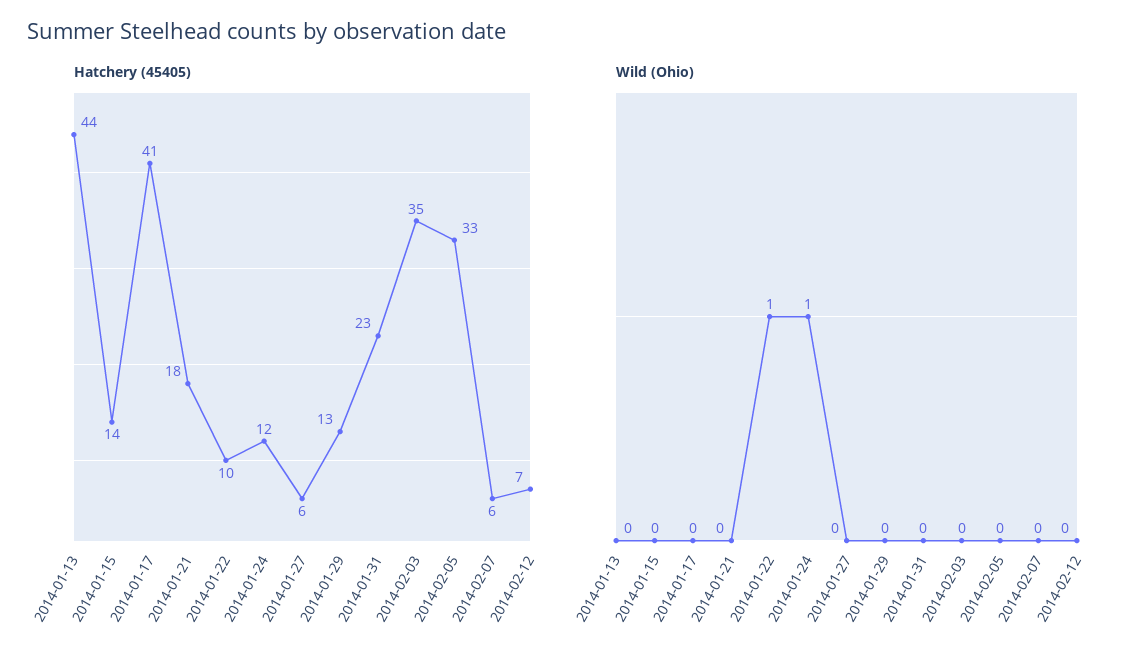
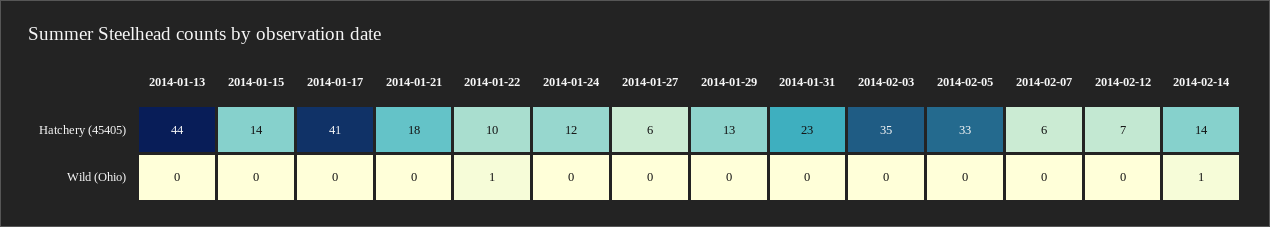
Wild (Ohio), 2014-01-24: 1 -> 0
Hatchery (45405), 2014-02-14: none -> 14
Wild (Ohio), 2014-02-14: none -> 1

